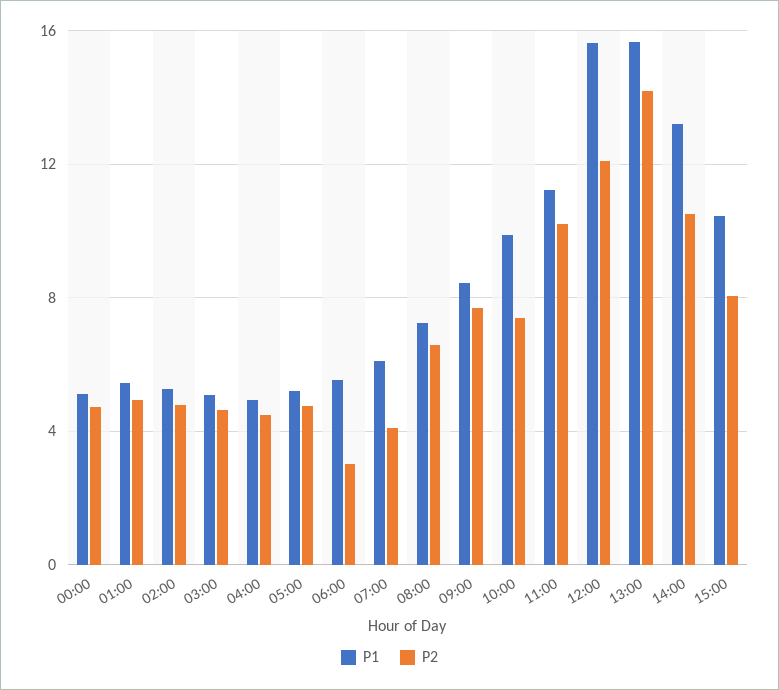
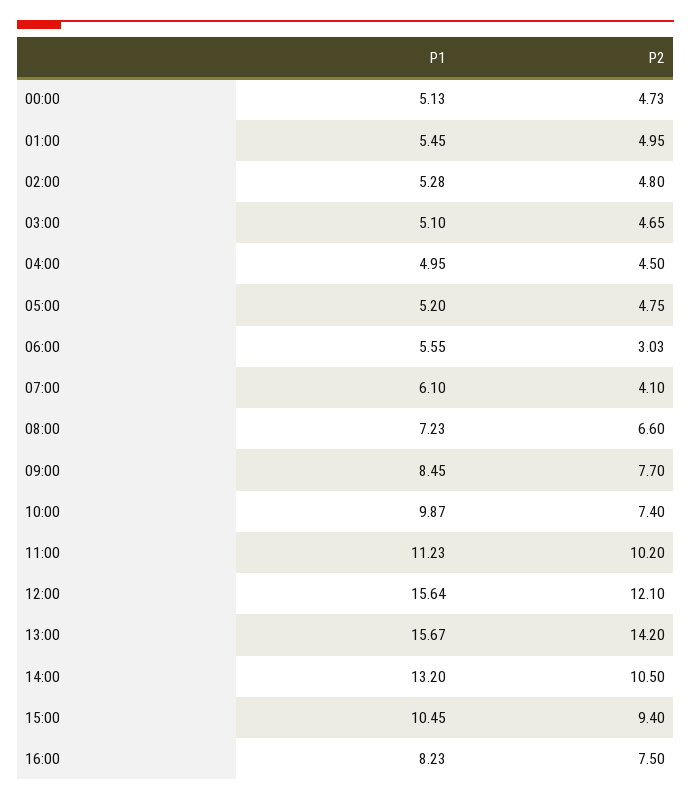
P2, 15:00: 8 -> 9.4
P1, 16:00: none -> 8.23
P2, 16:00: none -> 7.5

